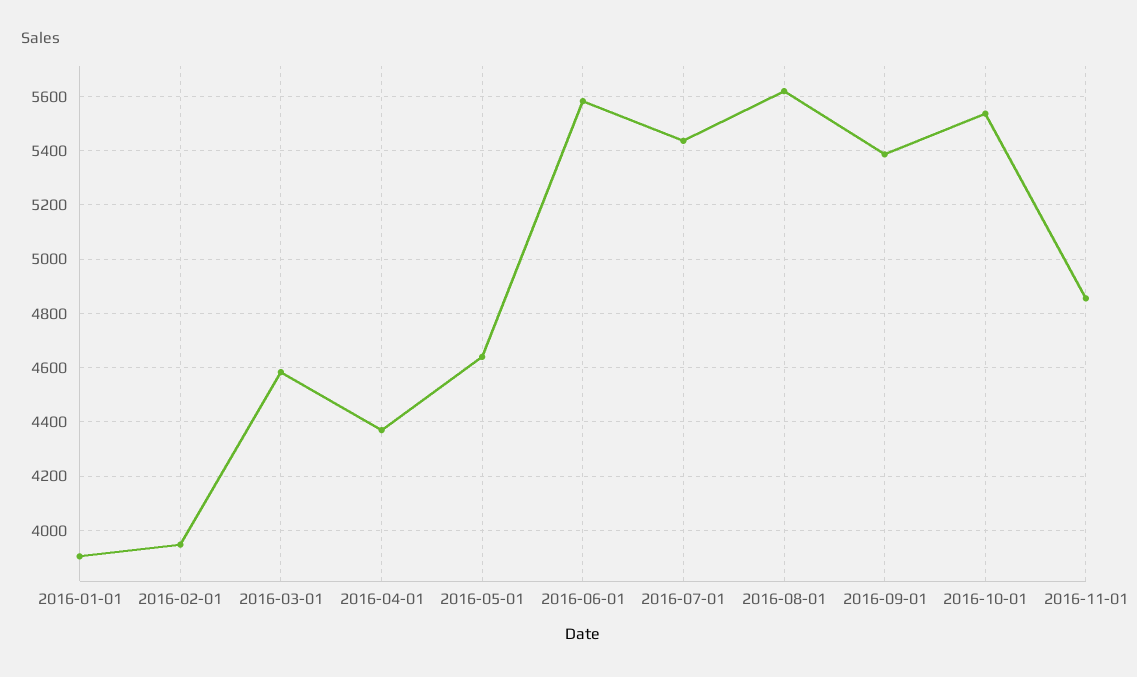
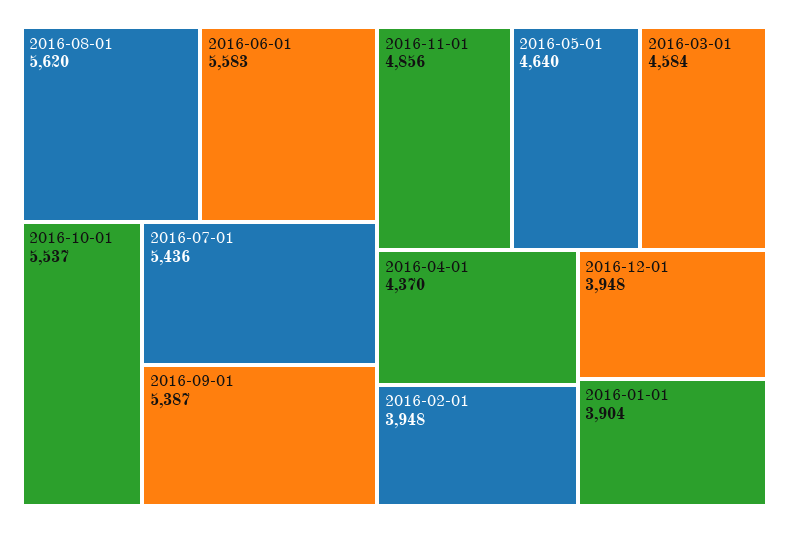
2016-12-01: none -> 3948

